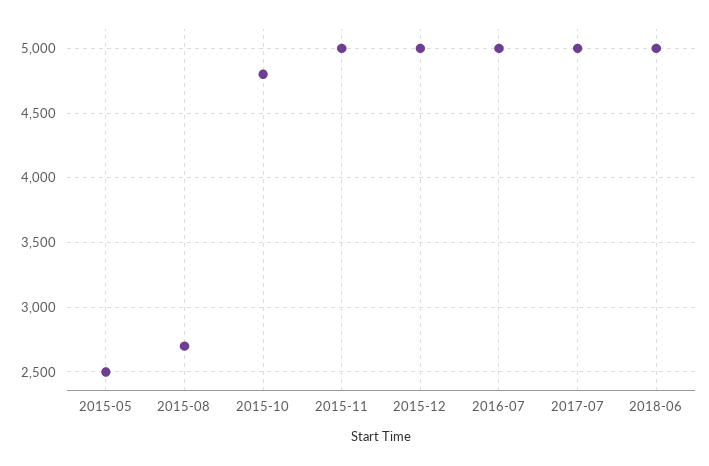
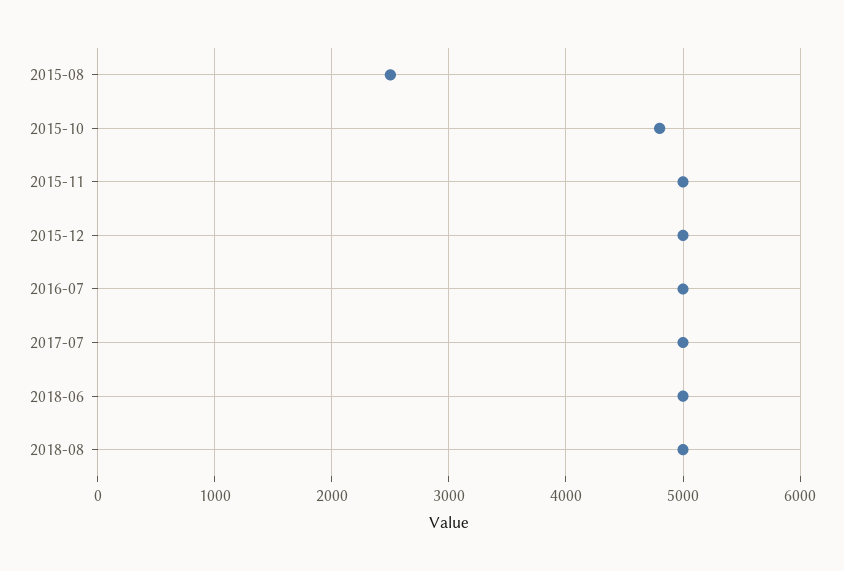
2015-05: 2500 -> none
2015-08: 2700 -> 2500
2018-08: none -> 5000

